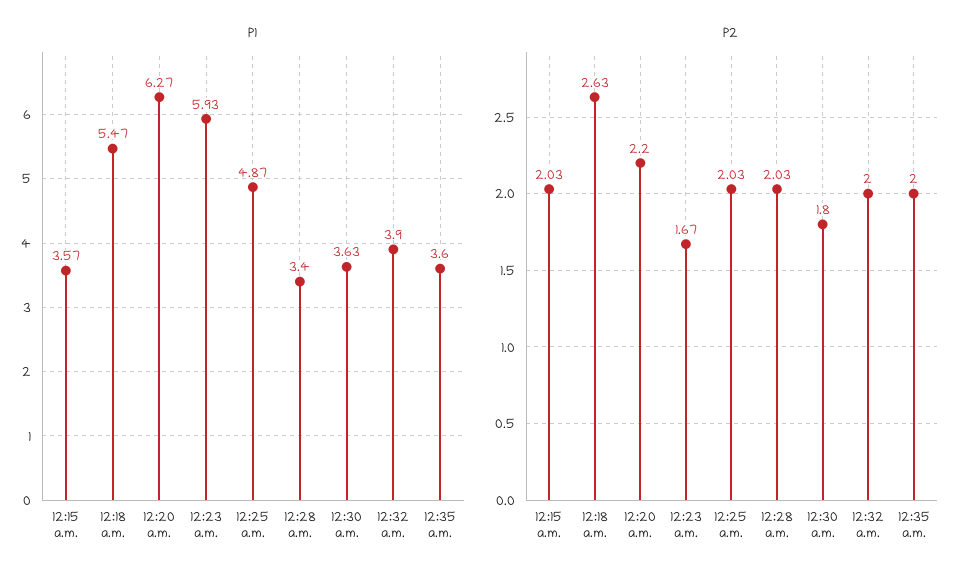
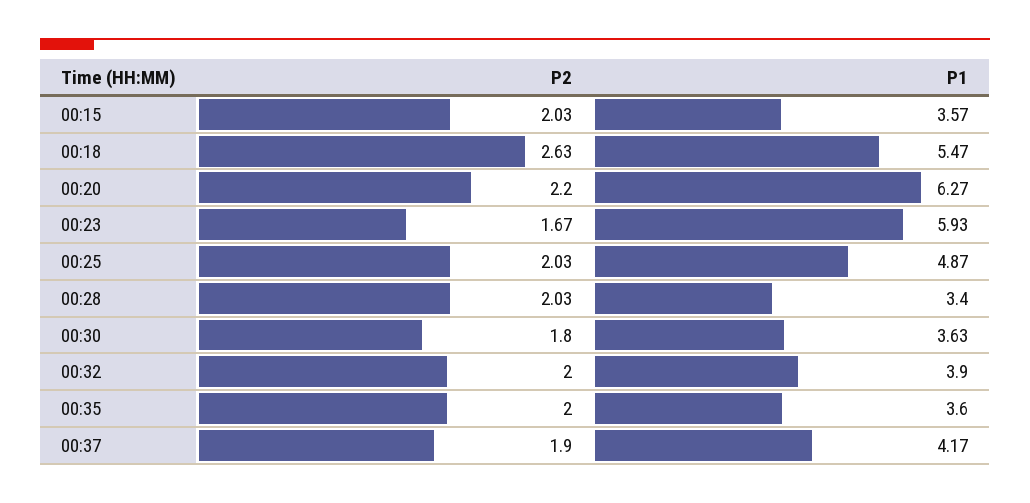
P2, 00:37: none -> 1.9
P1, 00:37: none -> 4.17

